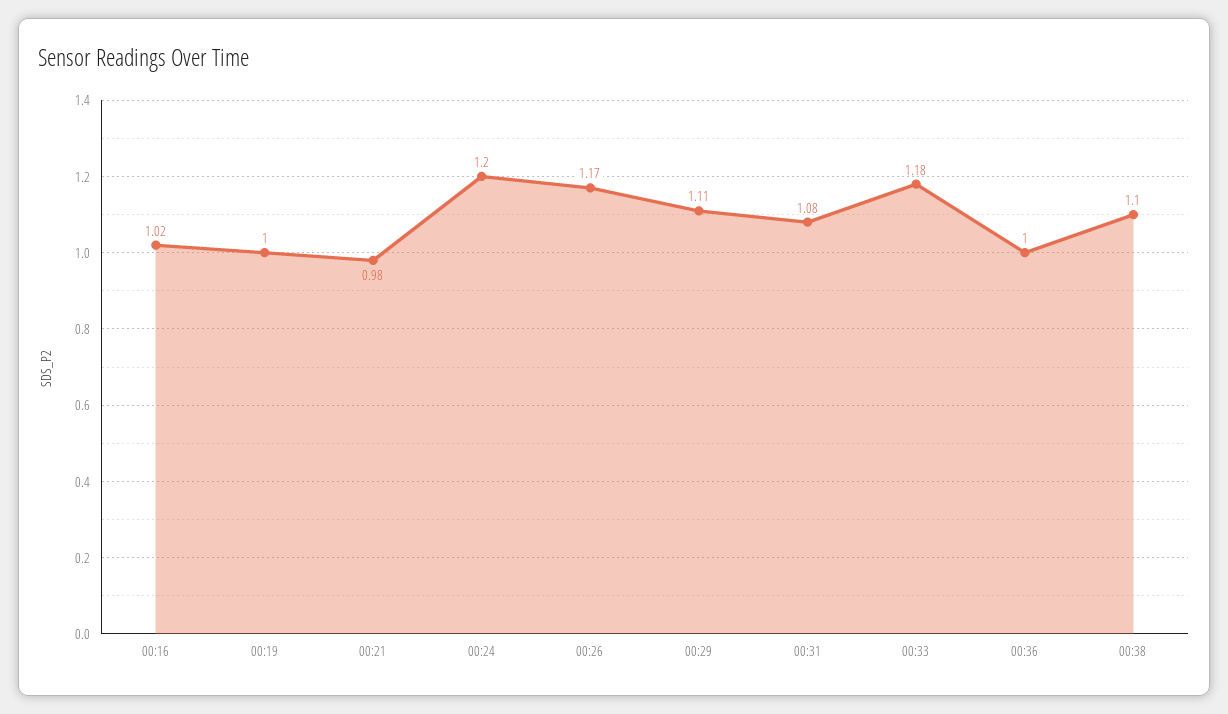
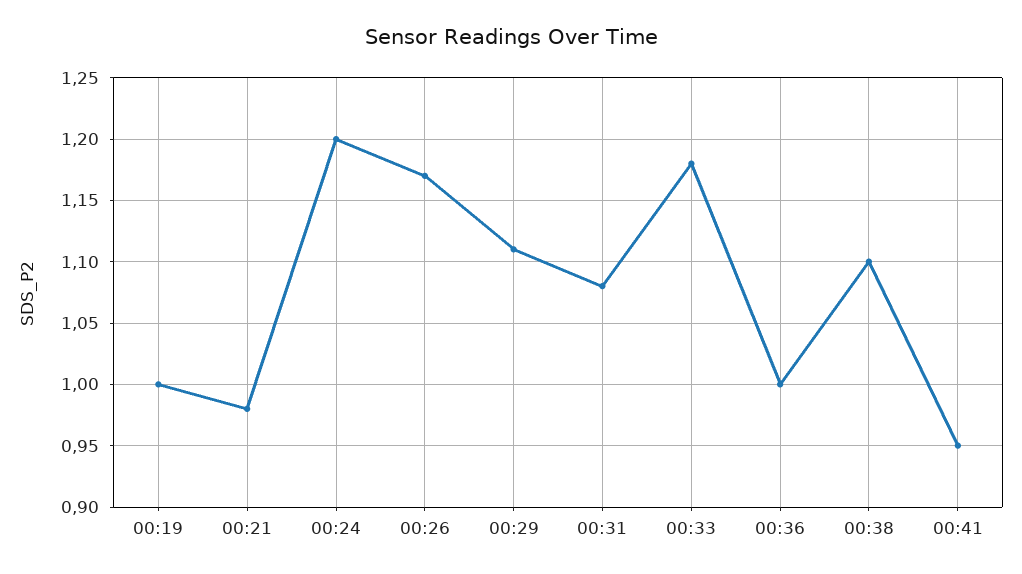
00:16: 1.02 -> none
00:41: none -> 0.95

